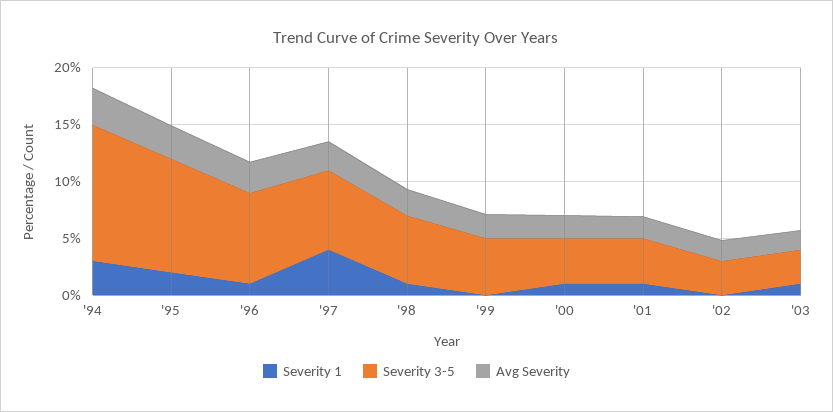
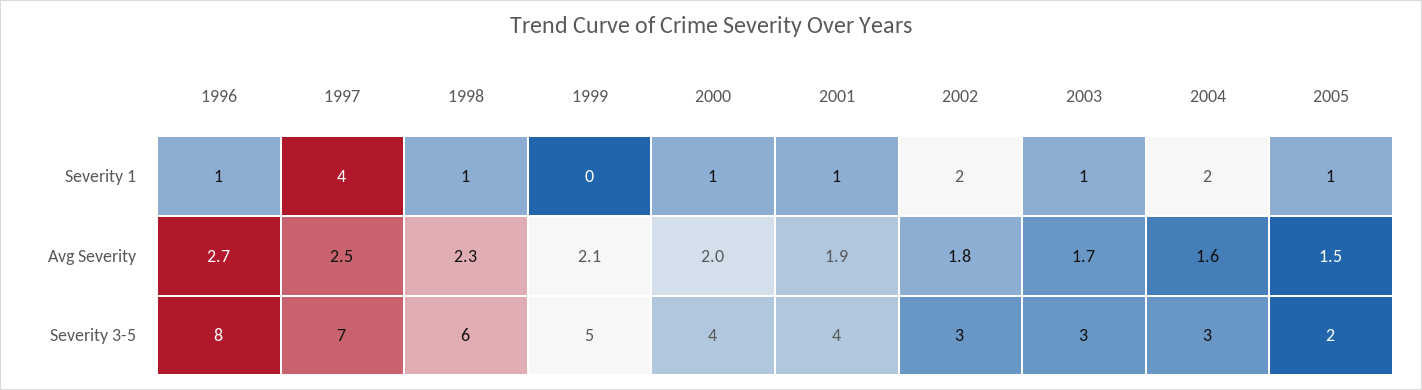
Severity 1, '94: 3 -> none
Severity 3-5, '94: 12 -> none
Avg Severity, '94: 3 -> none
Severity 1, '95: 2 -> none
Severity 3-5, '95: 10 -> none
Avg Severity, '95: 3 -> none
Severity 1, '02: 0 -> 2
Severity 1, 2004: none -> 2
Severity 1, 2005: none -> 1
Avg Severity, 2004: none -> 1.6
Avg Severity, 2005: none -> 1.5
Severity 3-5, 2004: none -> 3
Severity 3-5, 2005: none -> 2

